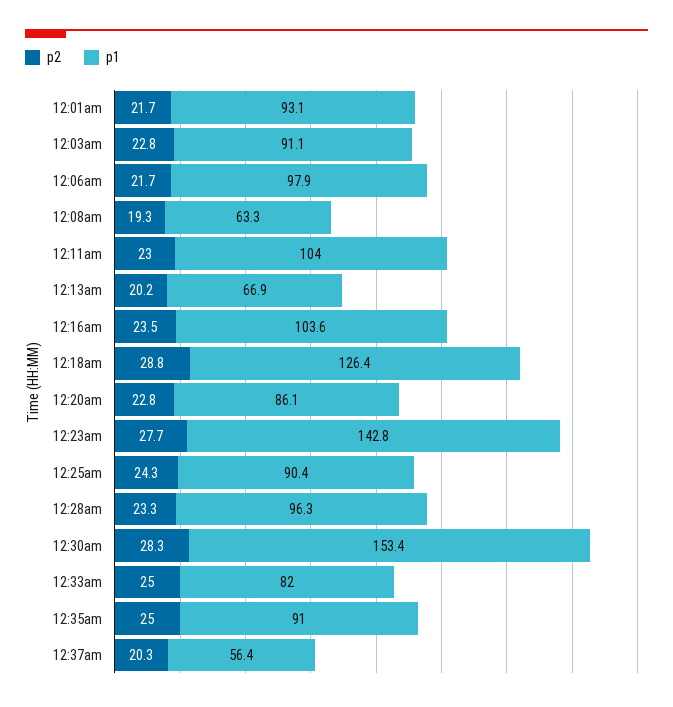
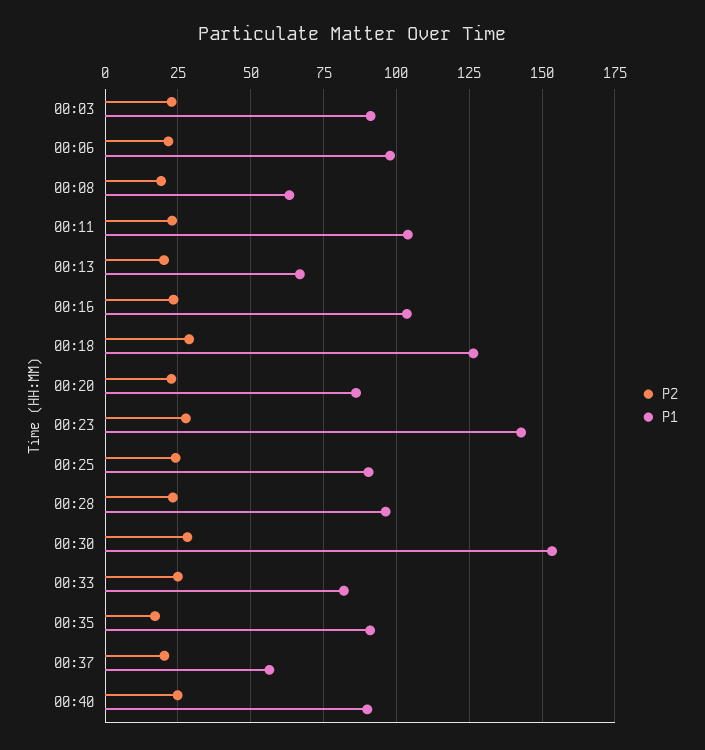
p2, 12:01am: 21.7 -> none
p1, 12:01am: 93.1 -> none
p2, 12:35am: 25 -> 17.5
p2, 00:40: none -> 25
p1, 00:40: none -> 90

